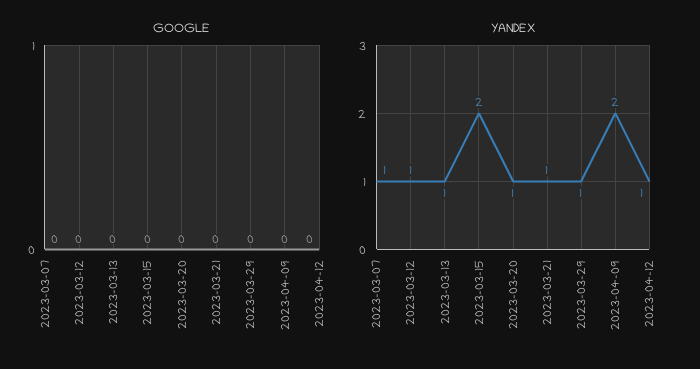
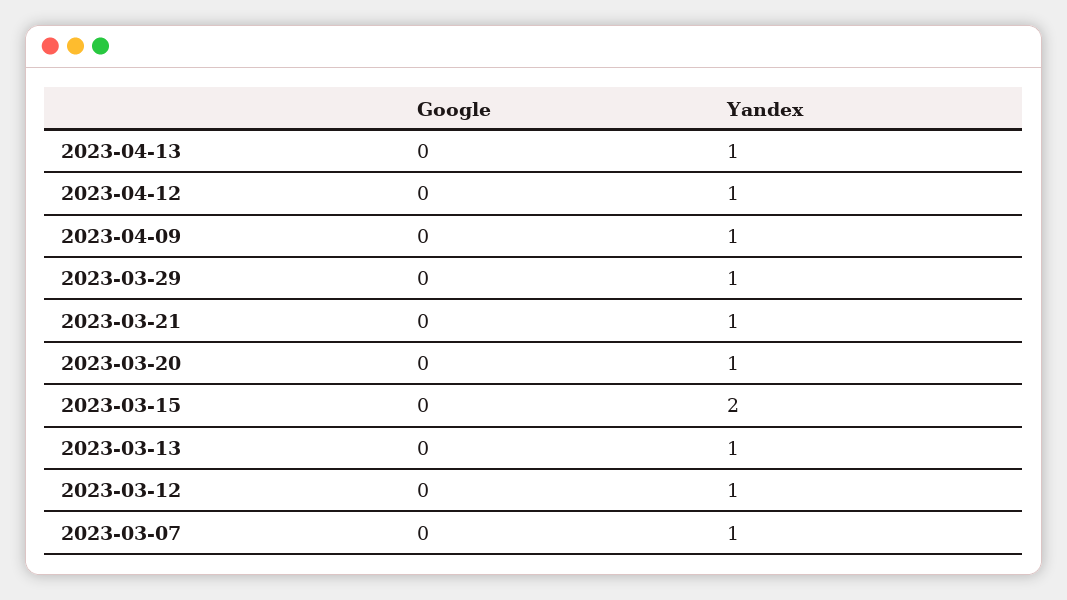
YANDEX, 2023-04-09: 2 -> 1
GOOGLE, 2023-04-13: none -> 0
YANDEX, 2023-04-13: none -> 1

